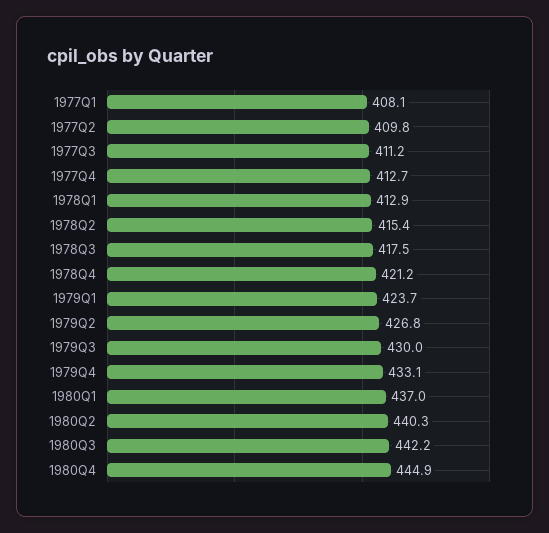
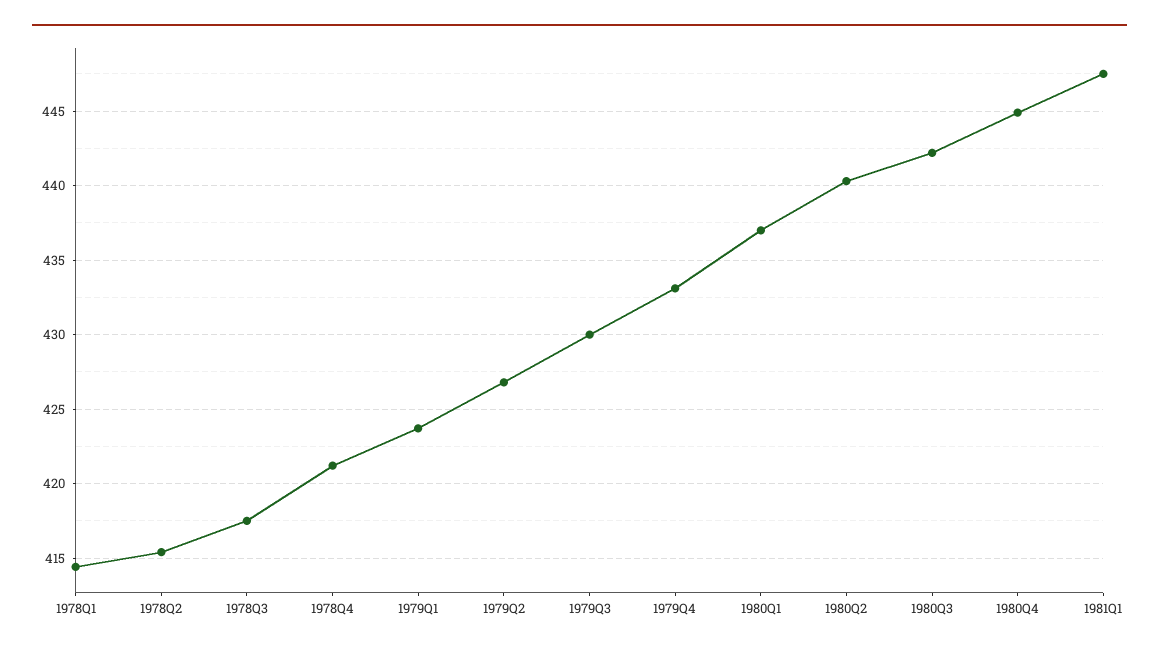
1977Q1: 408.1 -> none
1977Q2: 409.8 -> none
1977Q3: 411.2 -> none
1977Q4: 412.7 -> none
1978Q1: 412.9 -> 414.5
1981Q1: none -> 447.5

